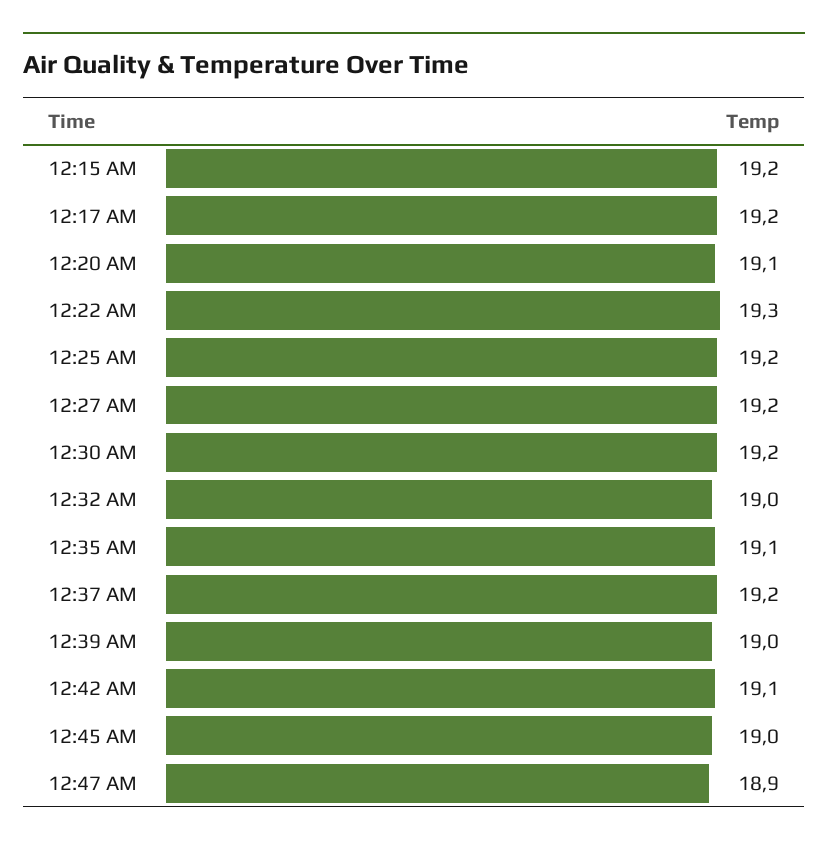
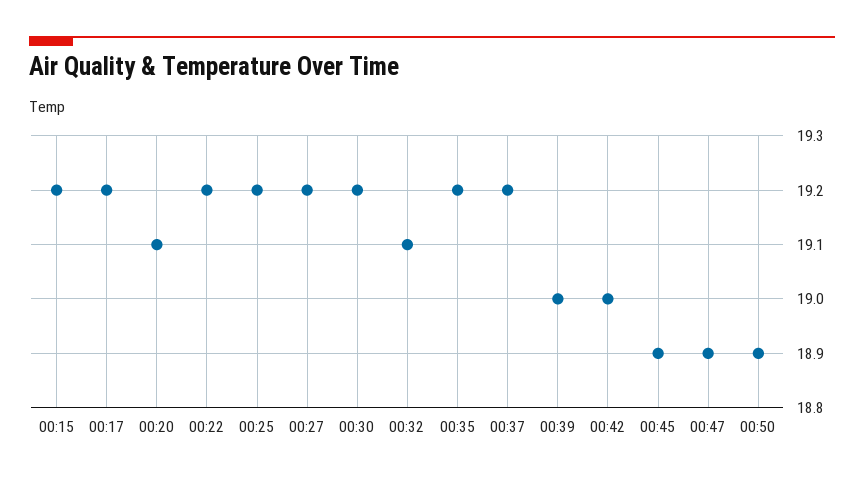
12:22 AM: 19.3 -> 19.2
12:32 AM: 19 -> 19.1
12:35 AM: 19.1 -> 19.2
12:42 AM: 19.1 -> 19
12:45 AM: 19 -> 18.9
00:50: none -> 18.9

